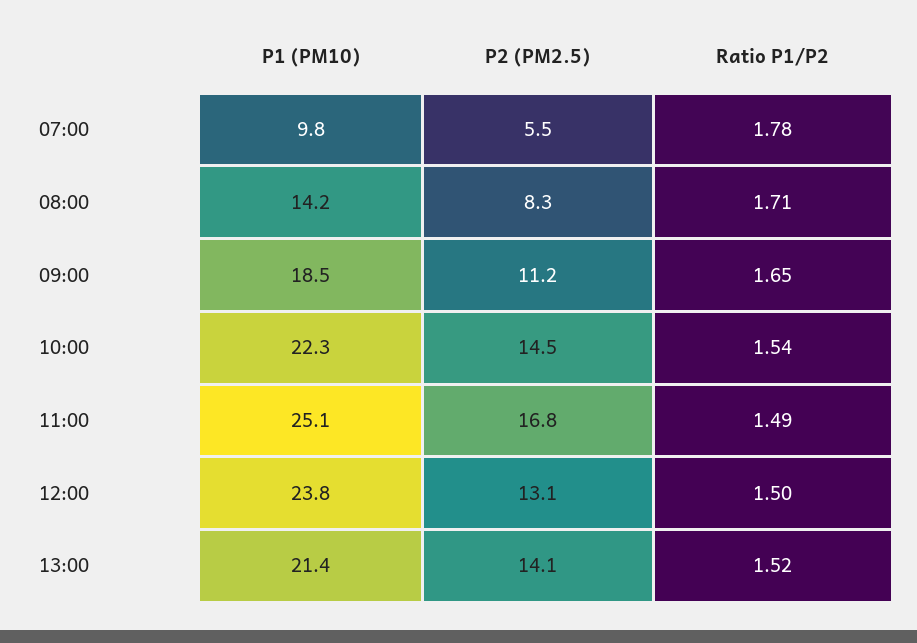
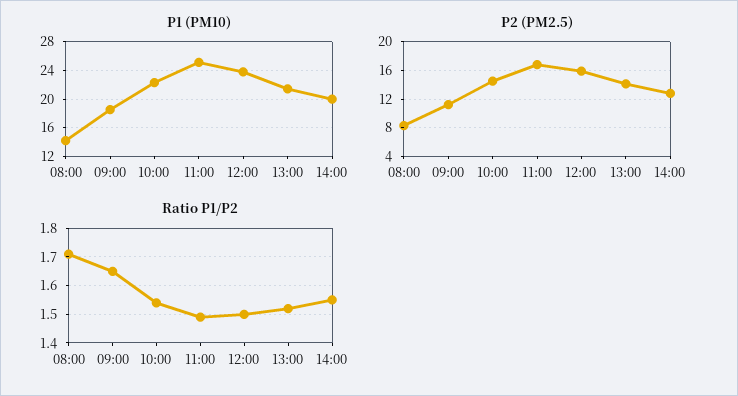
P1 (PM10), 07:00: 9.8 -> none
P2 (PM2.5), 07:00: 5.5 -> none
Ratio P1/P2, 07:00: 1.78 -> none
P2 (PM2.5), 12:00: 13.1 -> 16
P1 (PM10), 14:00: none -> 20
P2 (PM2.5), 14:00: none -> 13
Ratio P1/P2, 14:00: none -> 1.55

